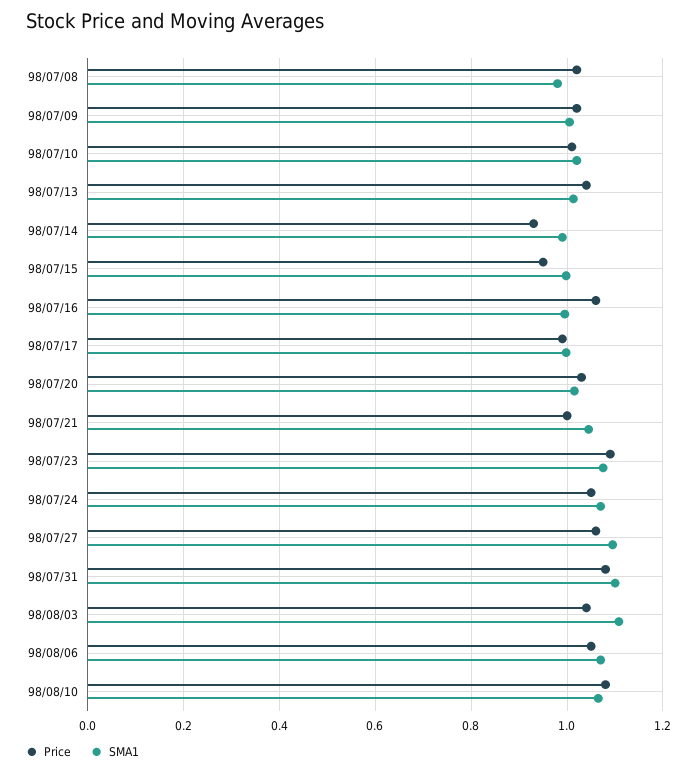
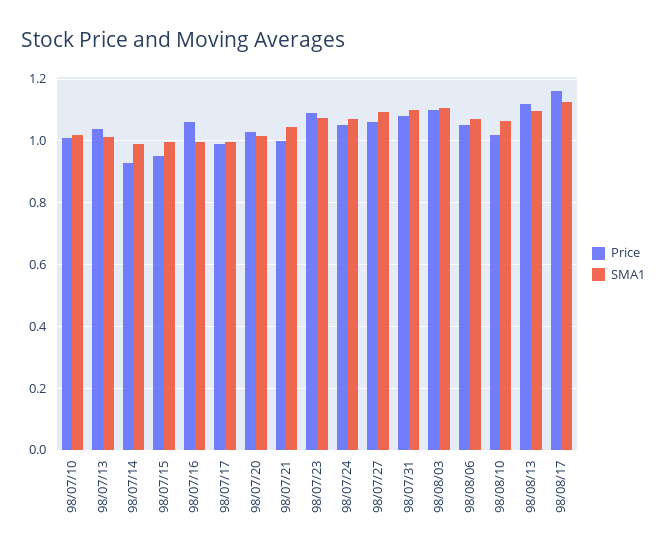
Price, 98/07/08: 1.02 -> none
SMA1, 98/07/08: 0.98 -> none
Price, 98/07/09: 1.02 -> none
SMA1, 98/07/09: 1 -> none
Price, 98/08/03: 1.04 -> 1.1
Price, 98/08/10: 1.08 -> 1.02
Price, 98/08/13: none -> 1.12
SMA1, 98/08/13: none -> 1.1
Price, 98/08/17: none -> 1.16
SMA1, 98/08/17: none -> 1.12

